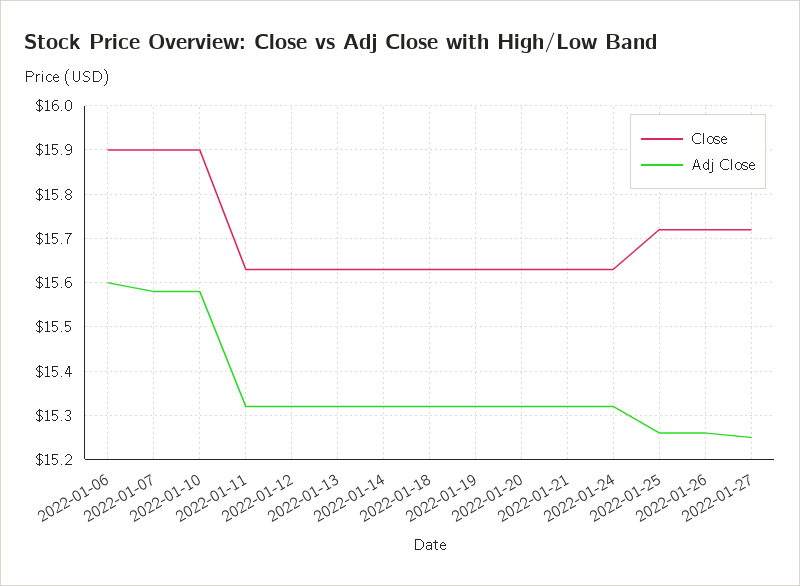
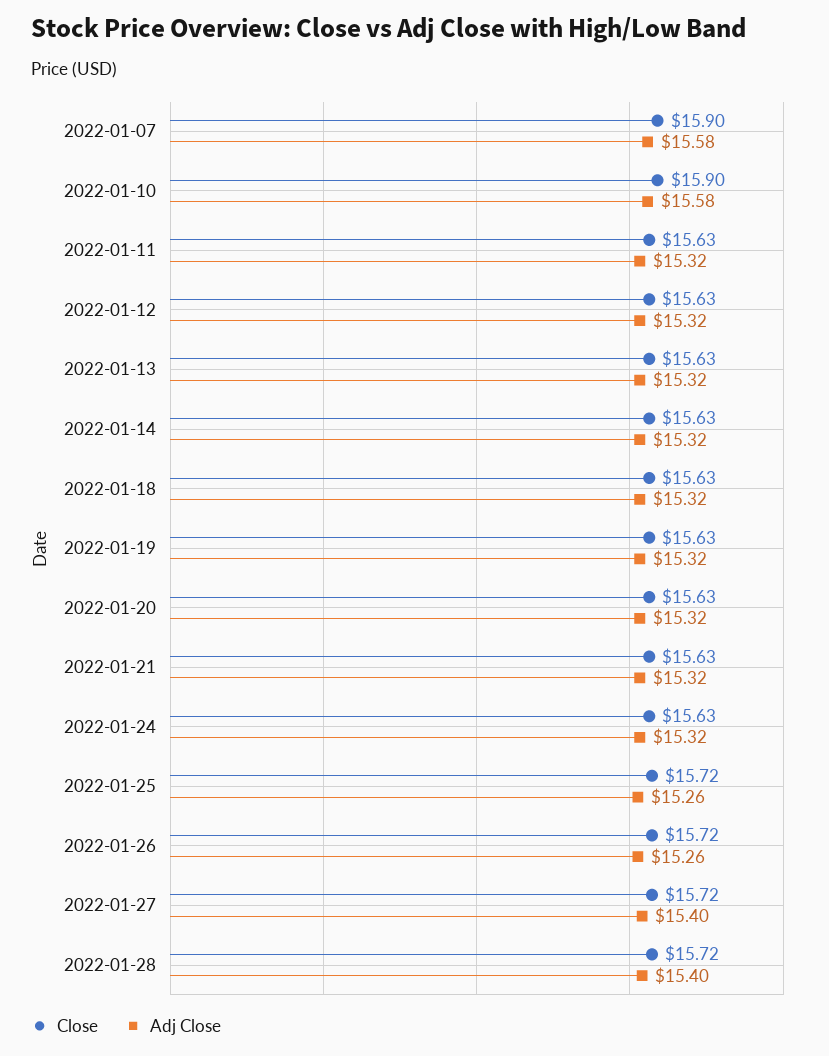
Close, 2022-01-06: 15.9 -> none
Adj Close, 2022-01-06: 15.6 -> none
Adj Close, 2022-01-27: 15.25 -> 15.4
Close, 2022-01-28: none -> 15.72
Adj Close, 2022-01-28: none -> 15.4

